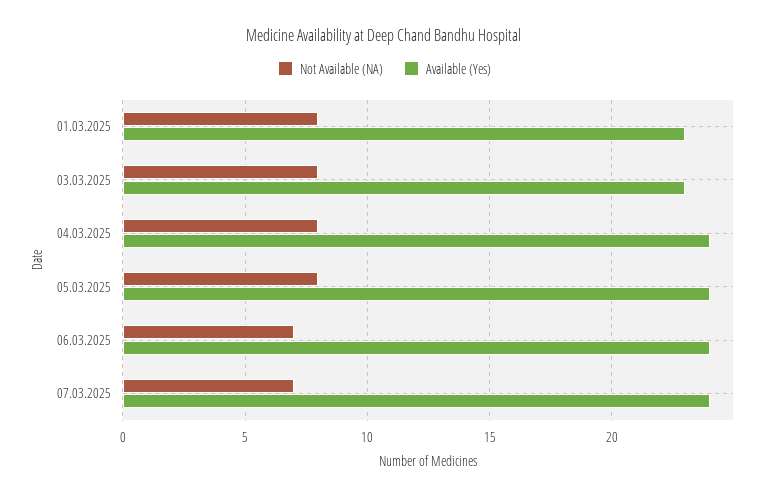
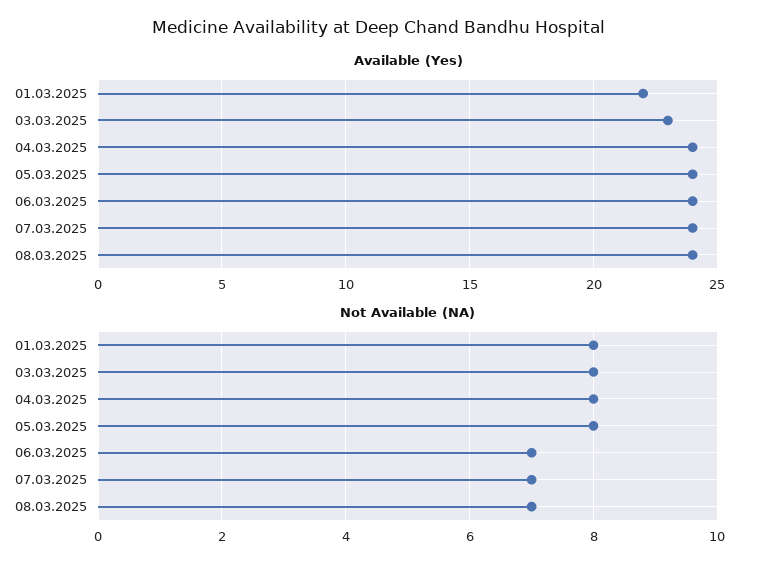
Available (Yes), 01.03.2025: 23 -> 22
Available (Yes), 08.03.2025: none -> 24
Not Available (NA), 08.03.2025: none -> 7

